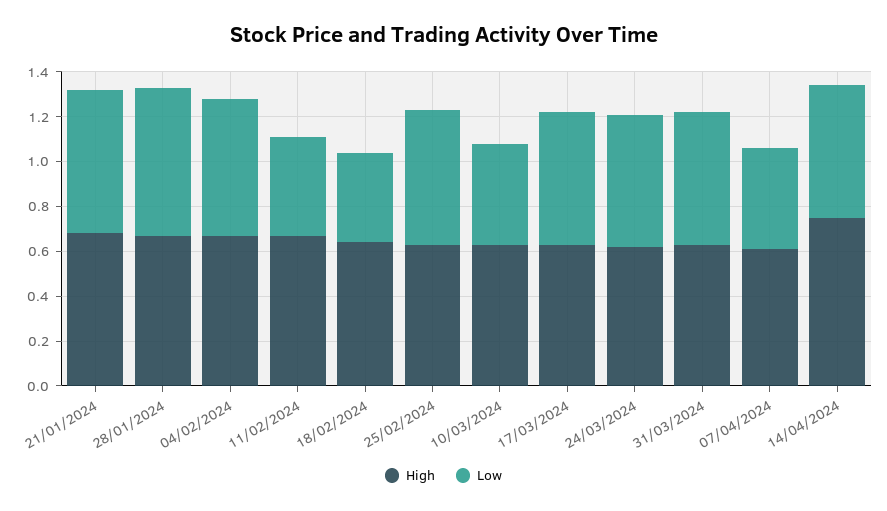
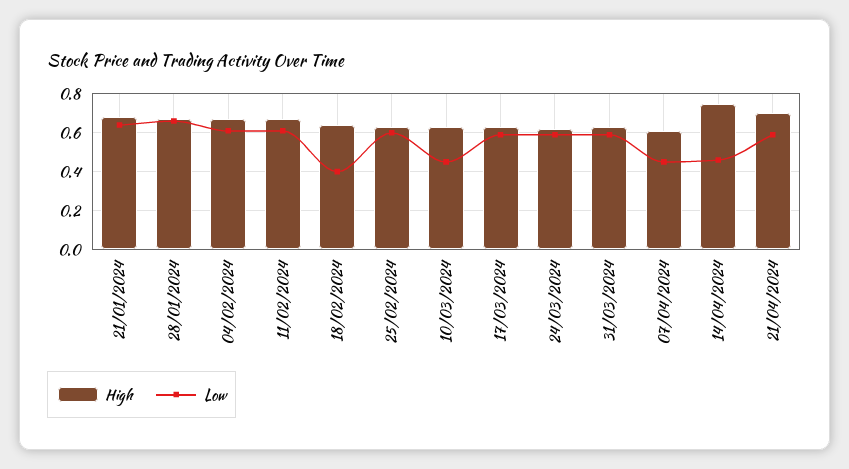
Low, 11/02/2024: 0.45 -> 0.6
Low, 14/04/2024: 0.6 -> 0.45
High, 21/04/2024: none -> 0.7
Low, 21/04/2024: none -> 0.6

